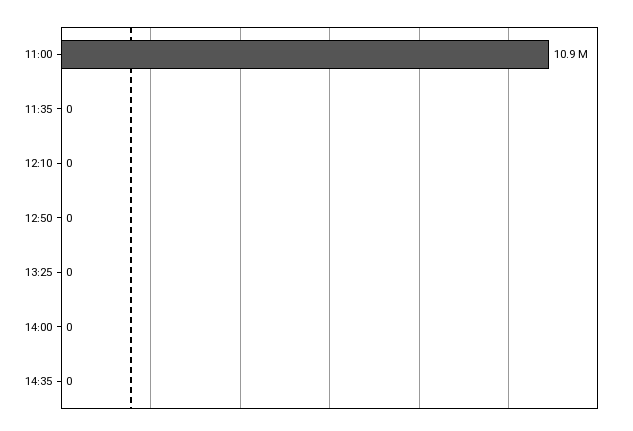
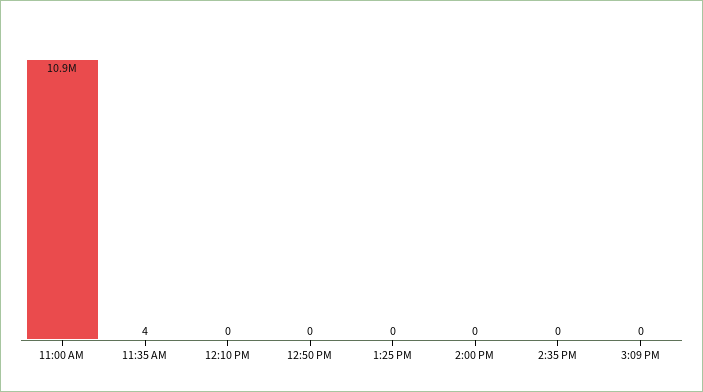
11:35: 0 -> 4
3:09 PM: none -> 0

